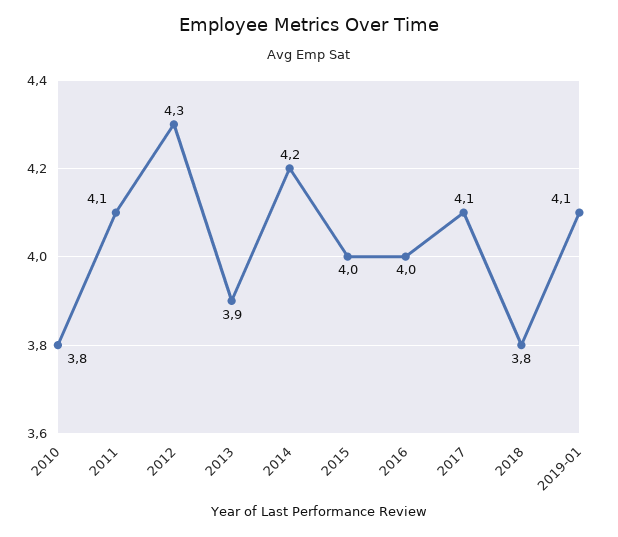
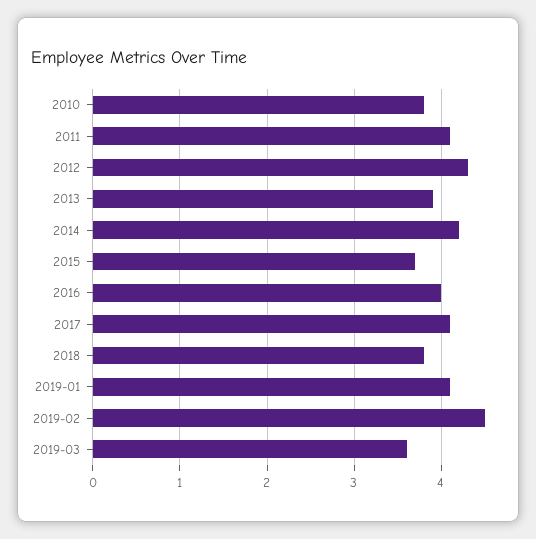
2015: 4 -> 3.7
2019-02: none -> 4.5
2019-03: none -> 3.6

